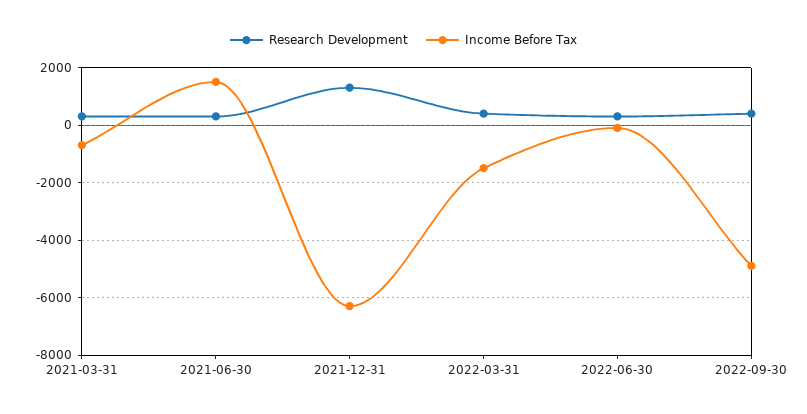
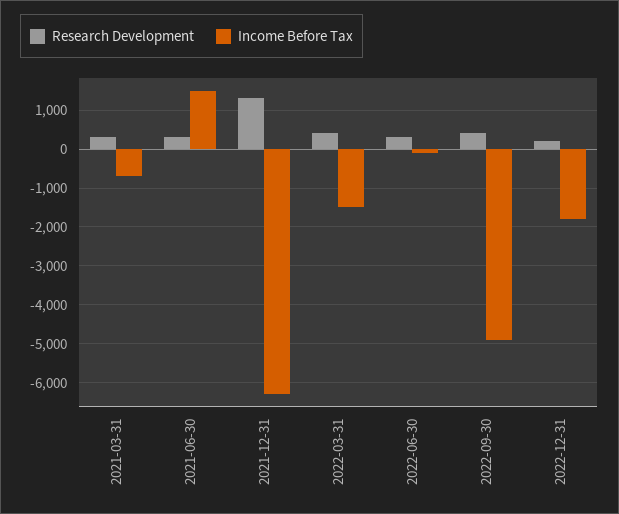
Research Development, 2022-12-31: none -> 200
Income Before Tax, 2022-12-31: none -> -1800

